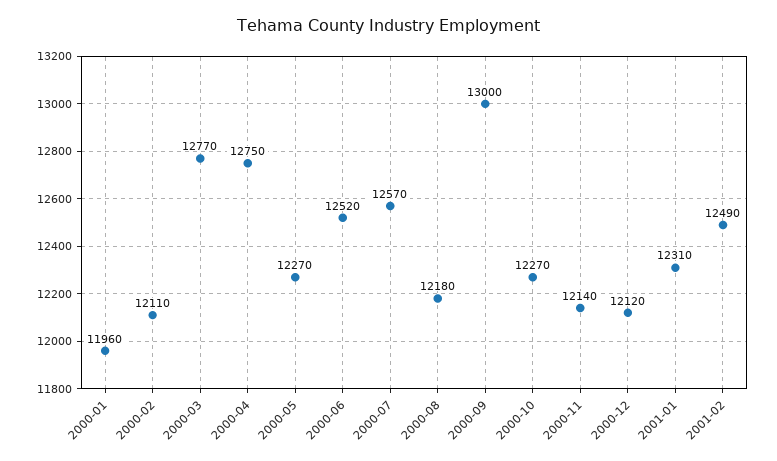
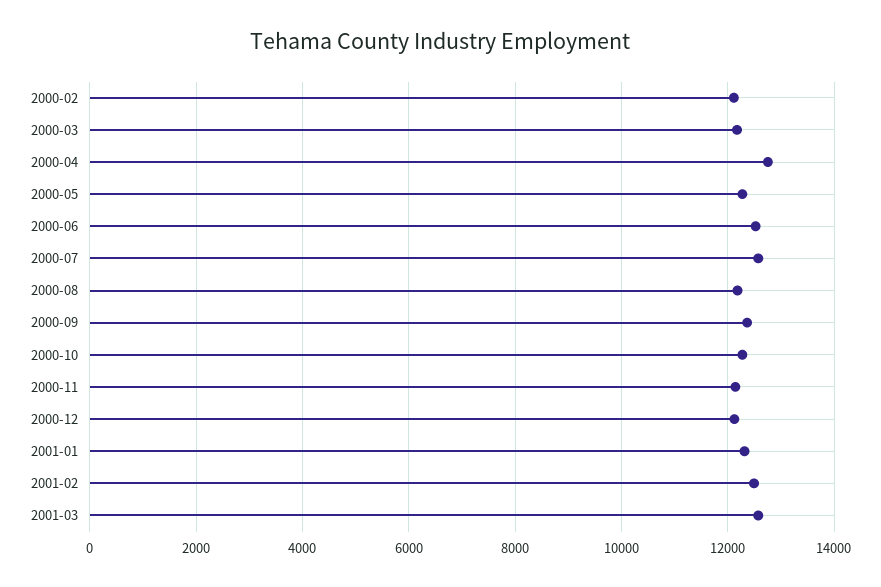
2000-01: 11960 -> none
2000-03: 12770 -> 12200
2000-09: 13000 -> 12400
2001-03: none -> 12600

